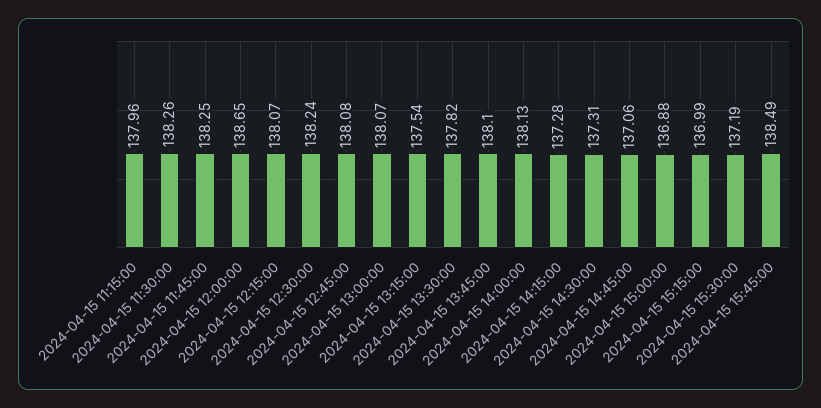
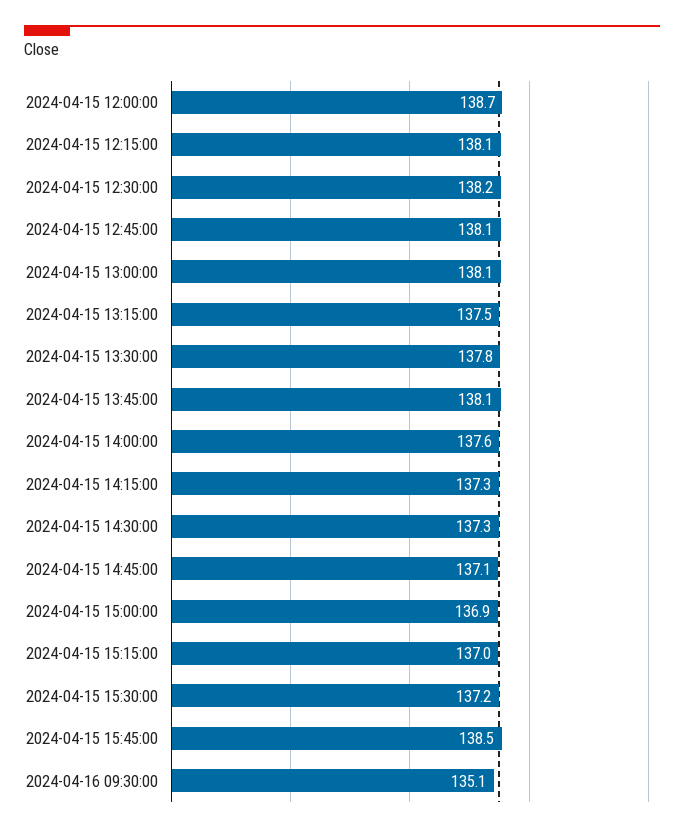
2024-04-15 11:15:00: 137.96 -> none
2024-04-15 11:30:00: 138.26 -> none
2024-04-15 11:45:00: 138.25 -> none
2024-04-15 14:00:00: 138.13 -> 137.6
2024-04-16 09:30:00: none -> 135.1

